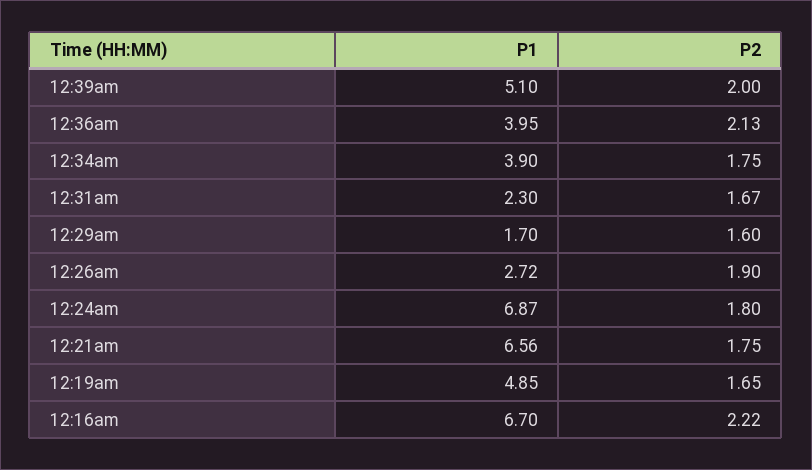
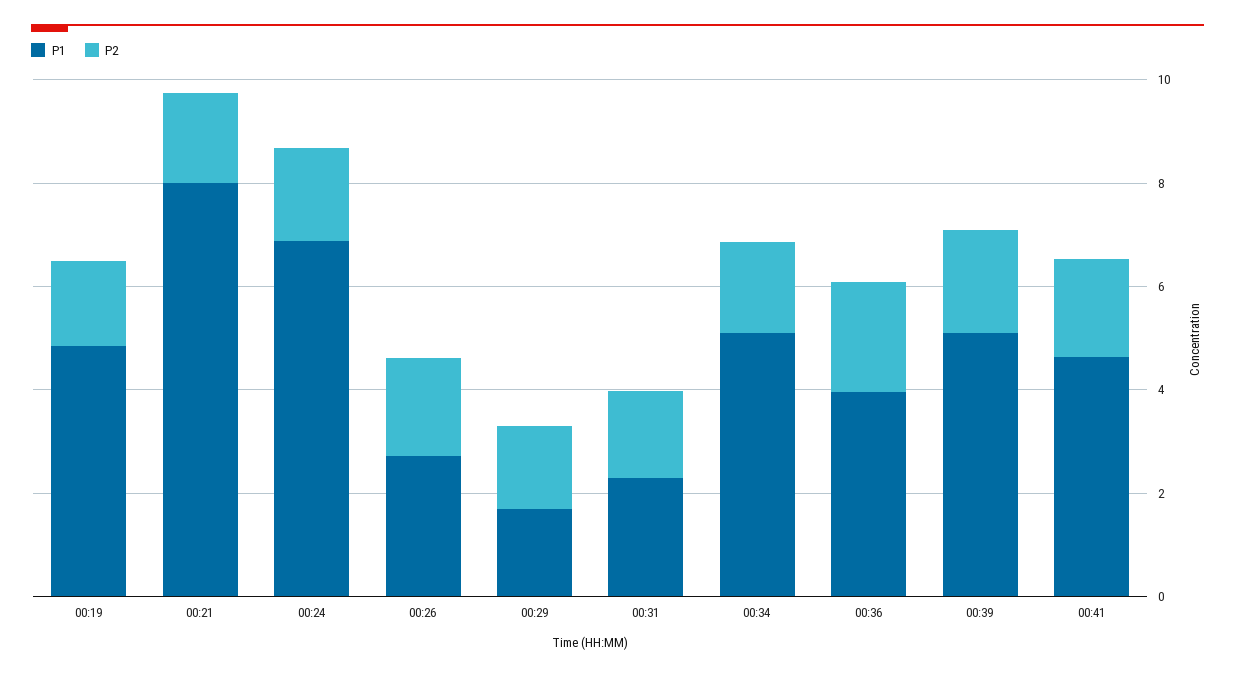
P1, 12:34am: 3.9 -> 5
P1, 12:21am: 6.56 -> 8
P1, 12:16am: 6.7 -> none
P2, 12:16am: 2.22 -> none
P1, 00:41: none -> 4.5
P2, 00:41: none -> 2

